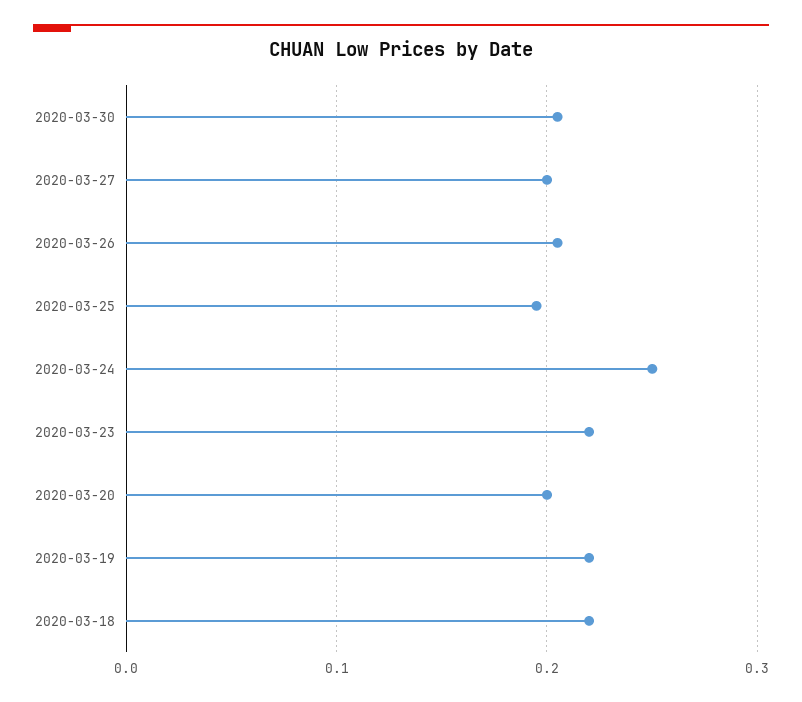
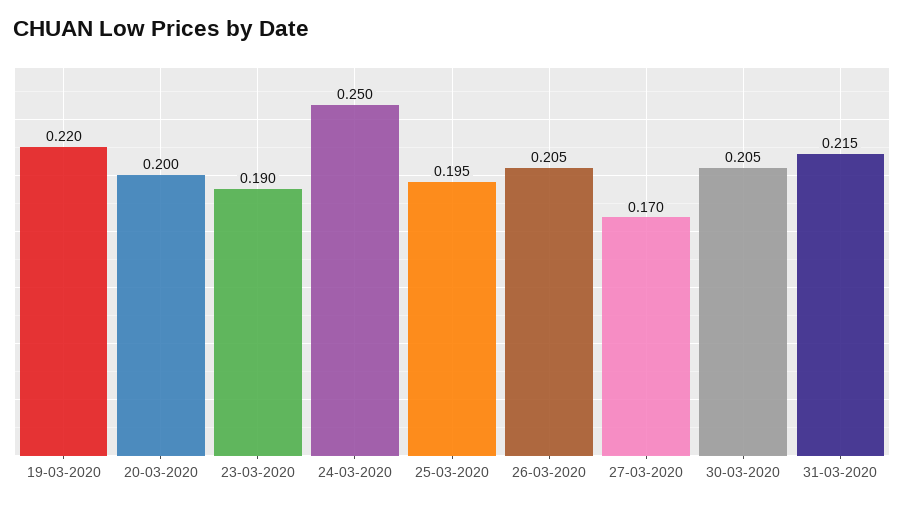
2020-03-27: 0.2 -> 0.17
2020-03-23: 0.22 -> 0.19
2020-03-18: 0.22 -> none
31-03-2020: none -> 0.215

